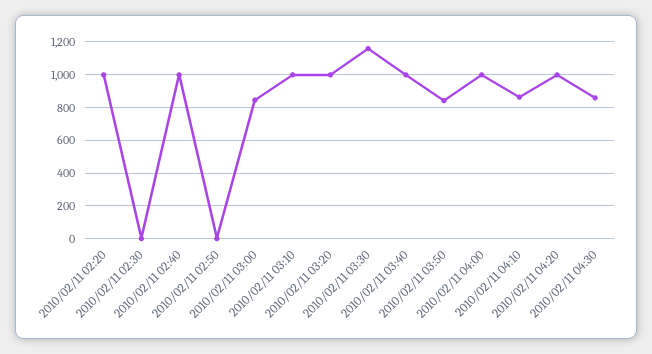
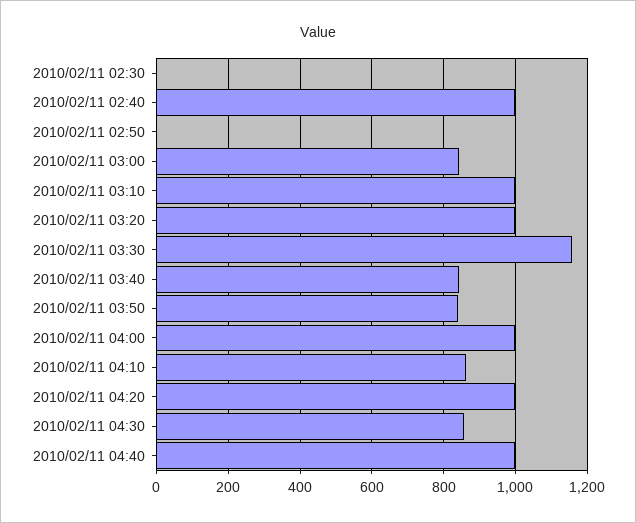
2010/02/11 02:20: 1000 -> none
2010/02/11 03:40: 1000 -> 840
2010/02/11 04:40: none -> 1000

